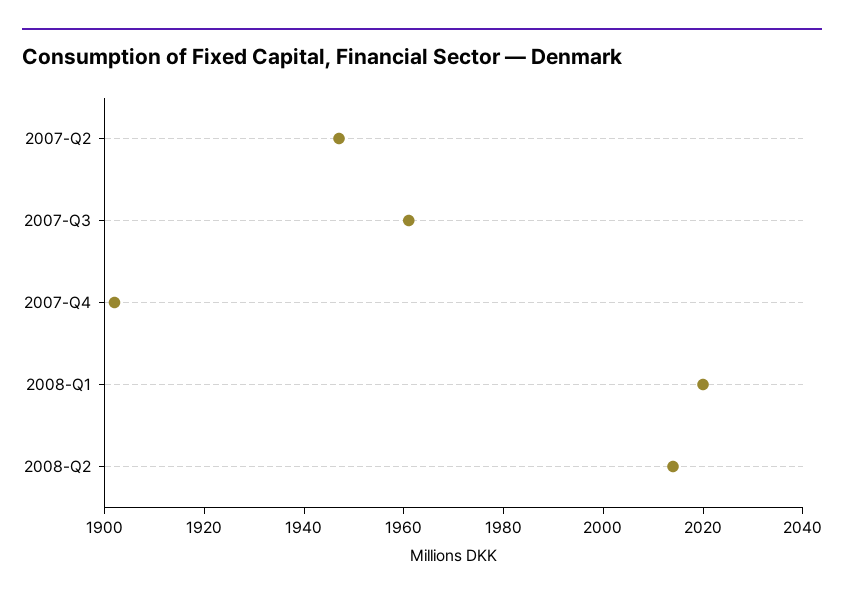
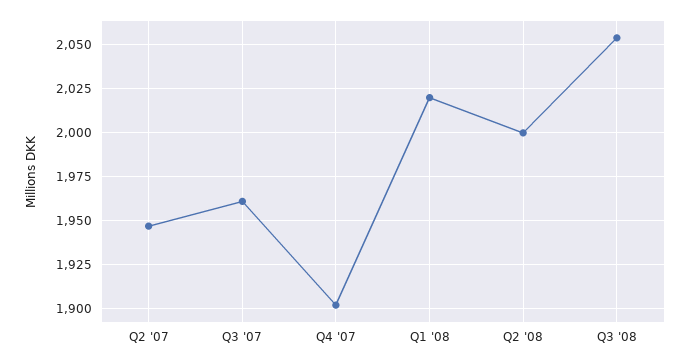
2008-Q2: 2015 -> 2000
Q3 '08: none -> 2055

